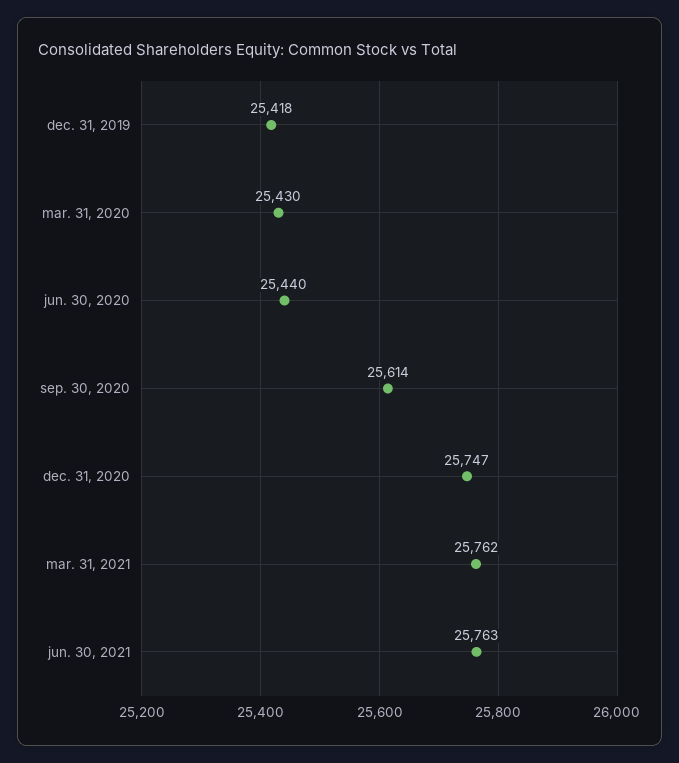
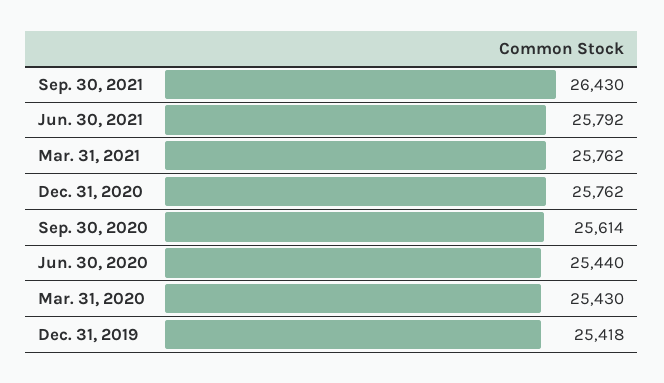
dec. 31, 2020: 25747 -> 25762
jun. 30, 2021: 25763 -> 25792
Sep. 30, 2021: none -> 26430

